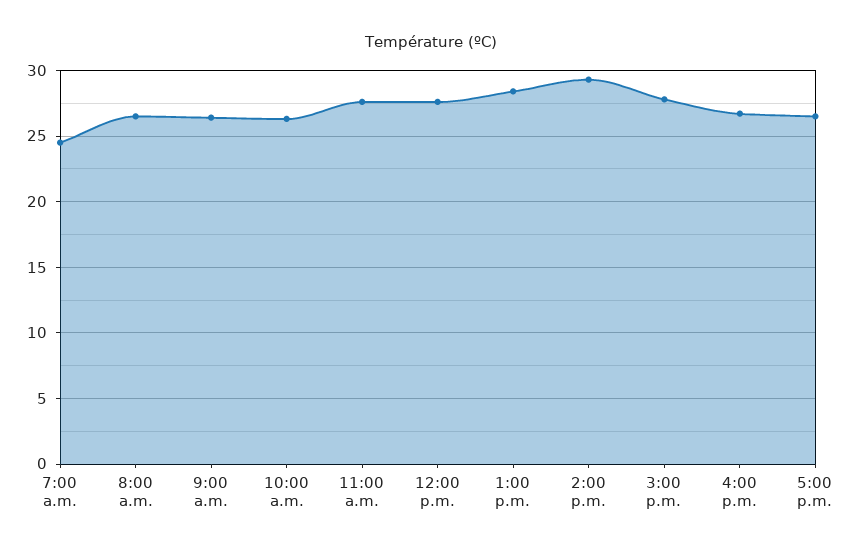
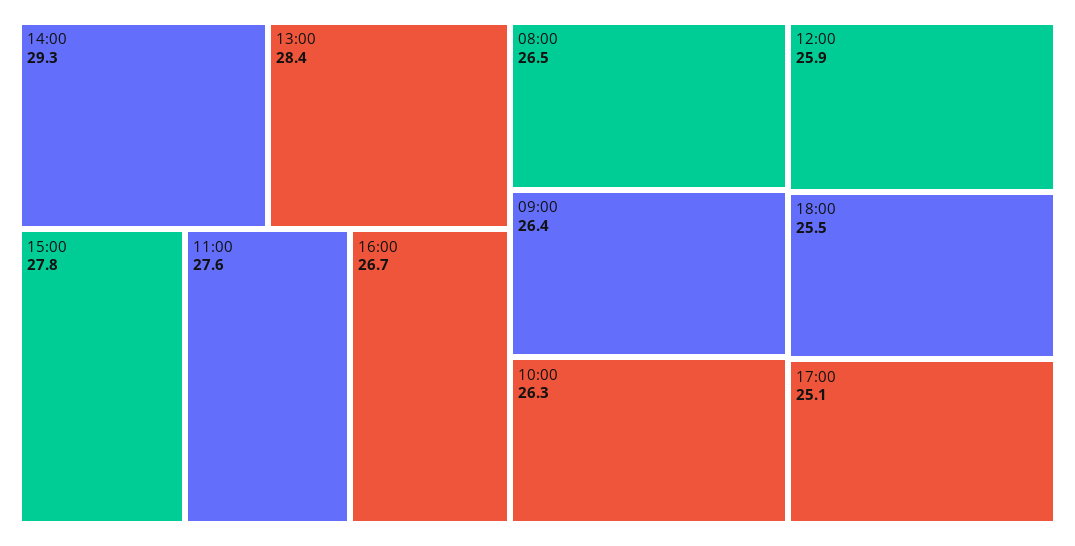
7:00 a.m.: 24.5 -> none
12:00 p.m.: 27.5 -> 25.9
5:00 p.m.: 26.5 -> 25.1
18:00: none -> 25.5

